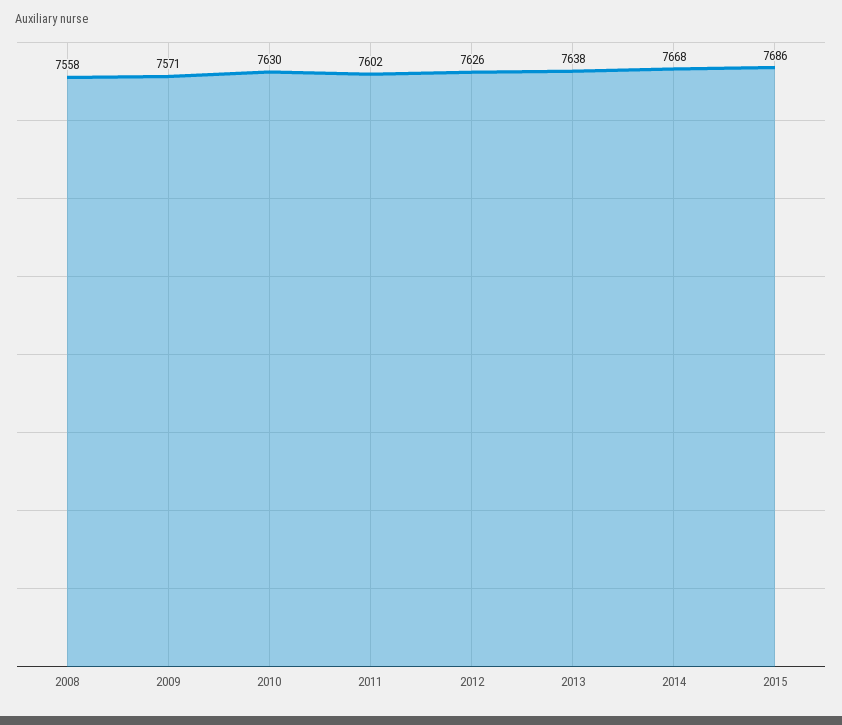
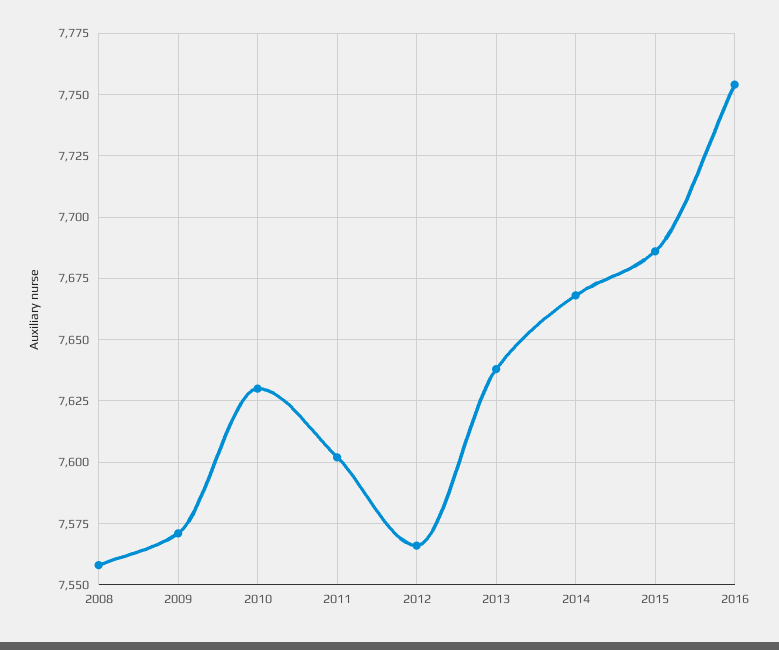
2012: 7626 -> 7565
2016: none -> 7755

